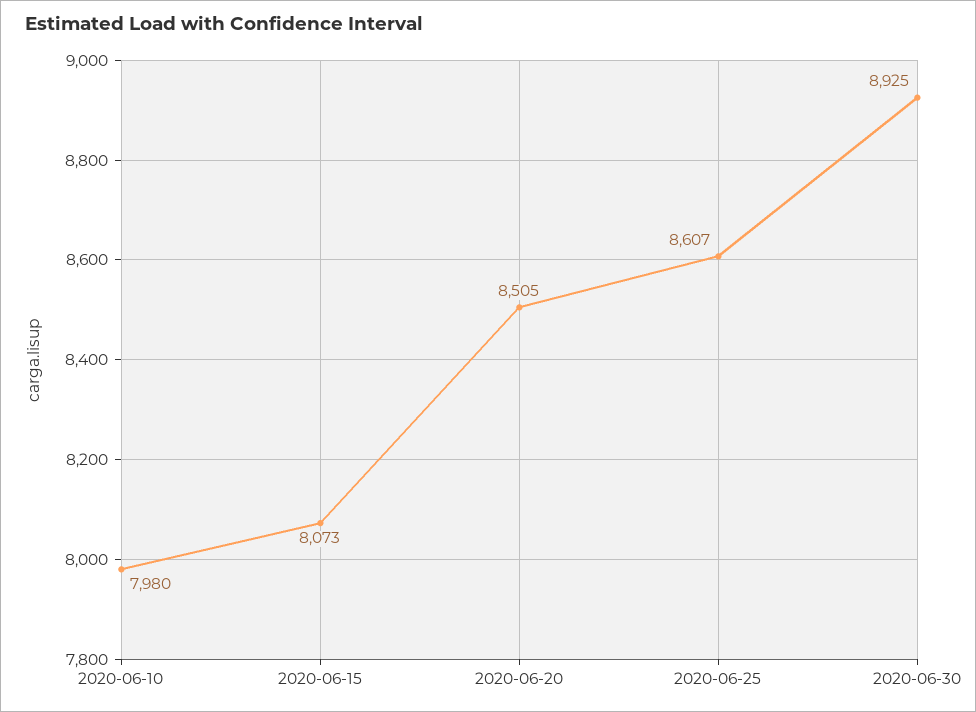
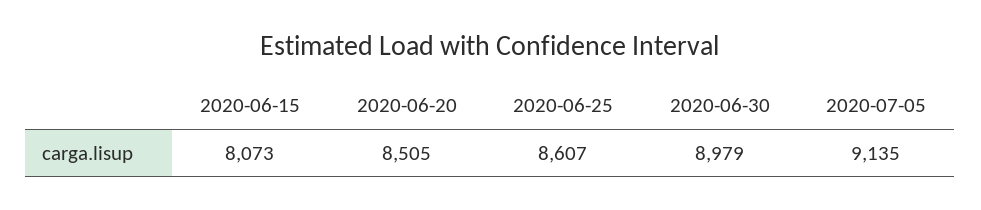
2020-06-10: 7980 -> none
2020-06-30: 8925 -> 8979
2020-07-05: none -> 9135

